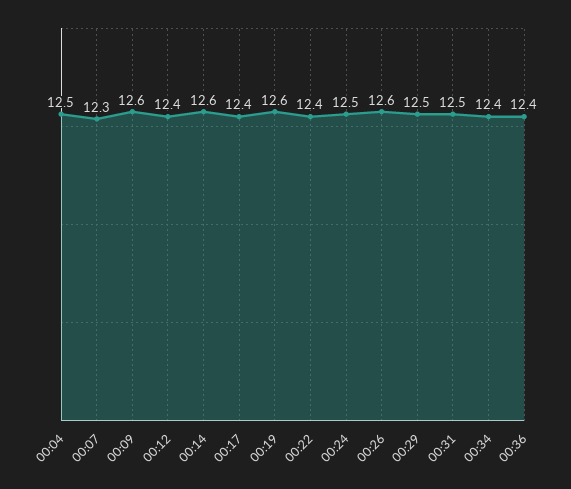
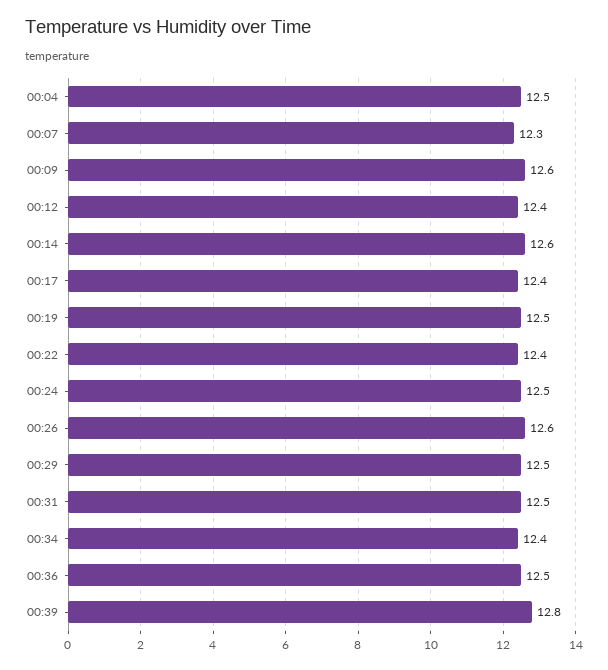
00:19: 12.6 -> 12.5
00:36: 12.4 -> 12.5
00:39: none -> 12.8

